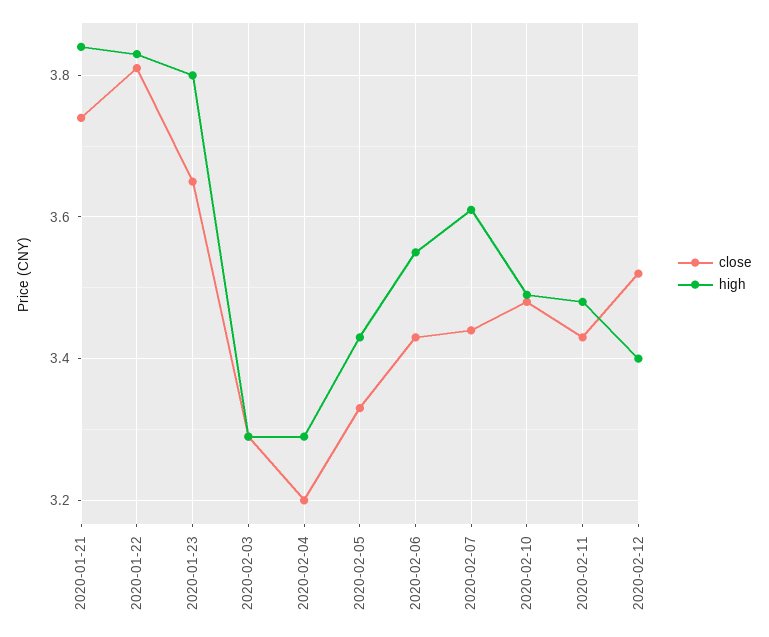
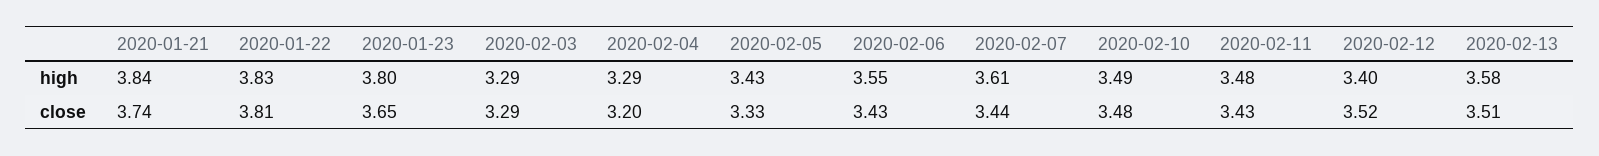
high, 2020-02-13: none -> 3.58
close, 2020-02-13: none -> 3.51

